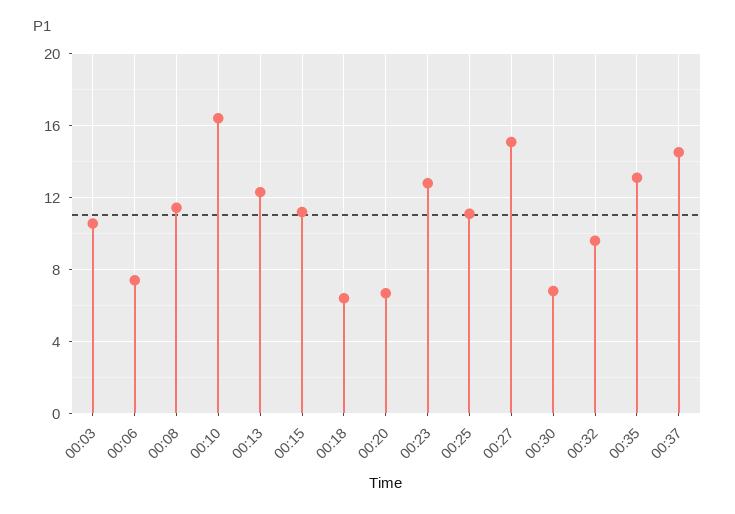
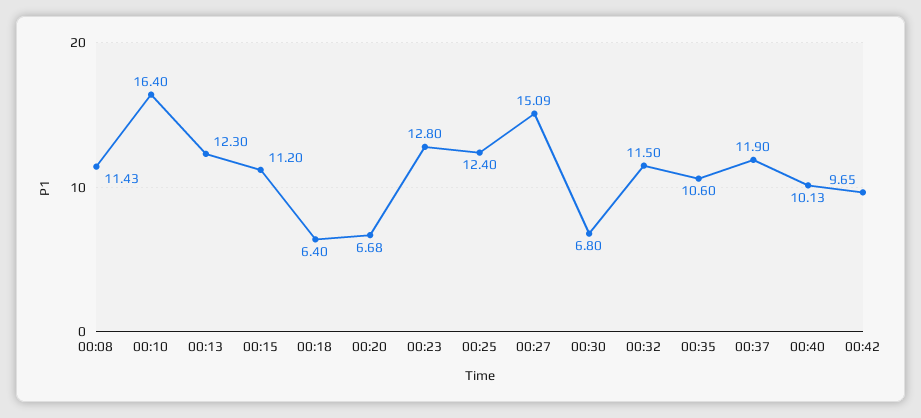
00:03: 10.5 -> none
00:06: 7.5 -> none
00:25: 11 -> 12.4
00:32: 9.5 -> 11.5
00:35: 13 -> 10.6
00:37: 14.5 -> 11.9
00:40: none -> 10.13
00:42: none -> 9.65

